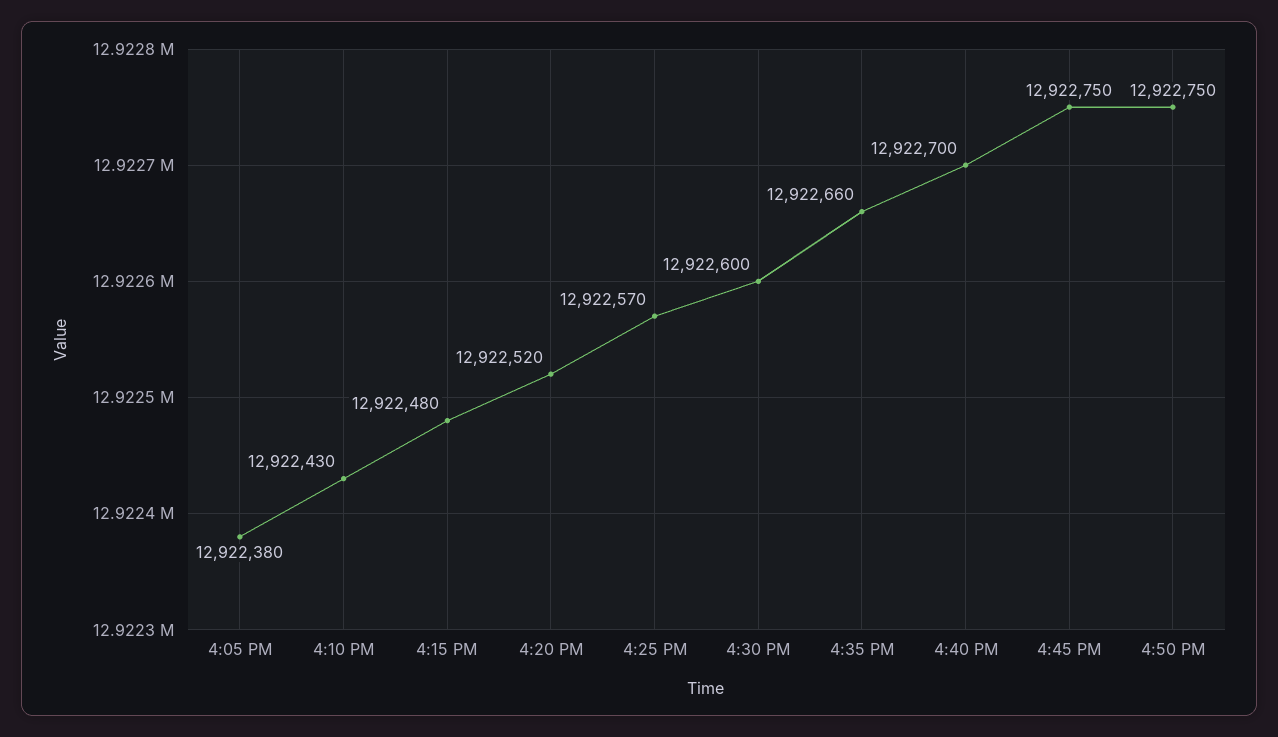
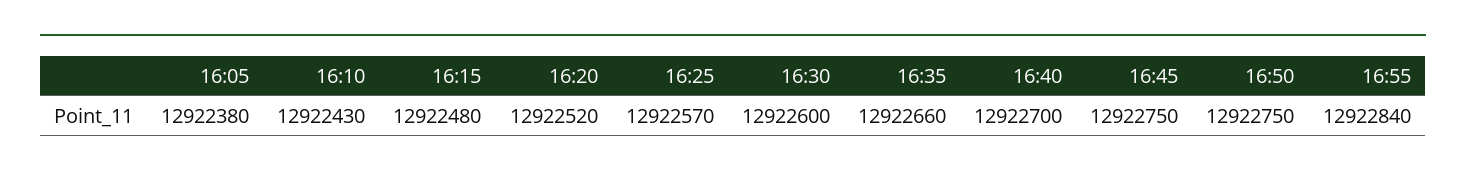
16:55: none -> 12922840

